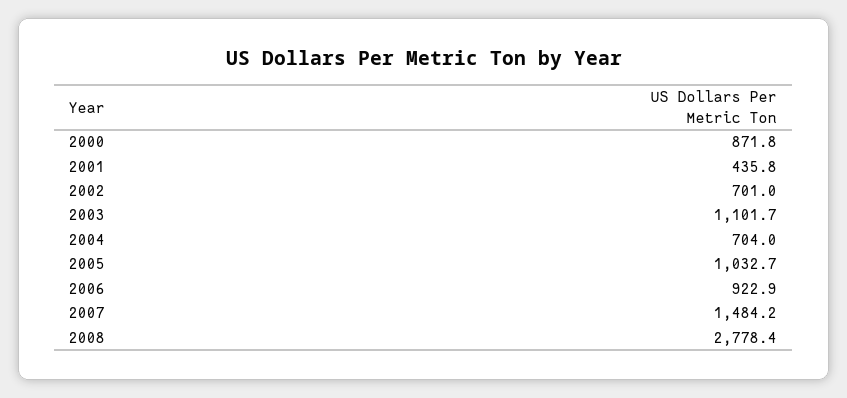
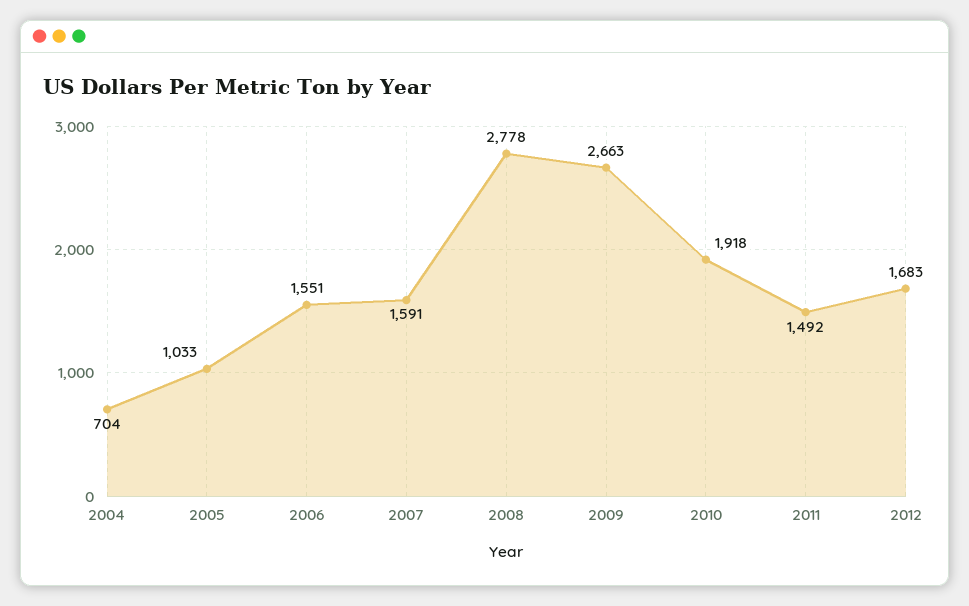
2000: 871.8 -> none
2001: 435.8 -> none
2002: 701 -> none
2003: 1101.7 -> none
2006: 922.9 -> 1551
2007: 1484.2 -> 1591
2009: none -> 2663
2010: none -> 1918
2011: none -> 1492
2012: none -> 1683

